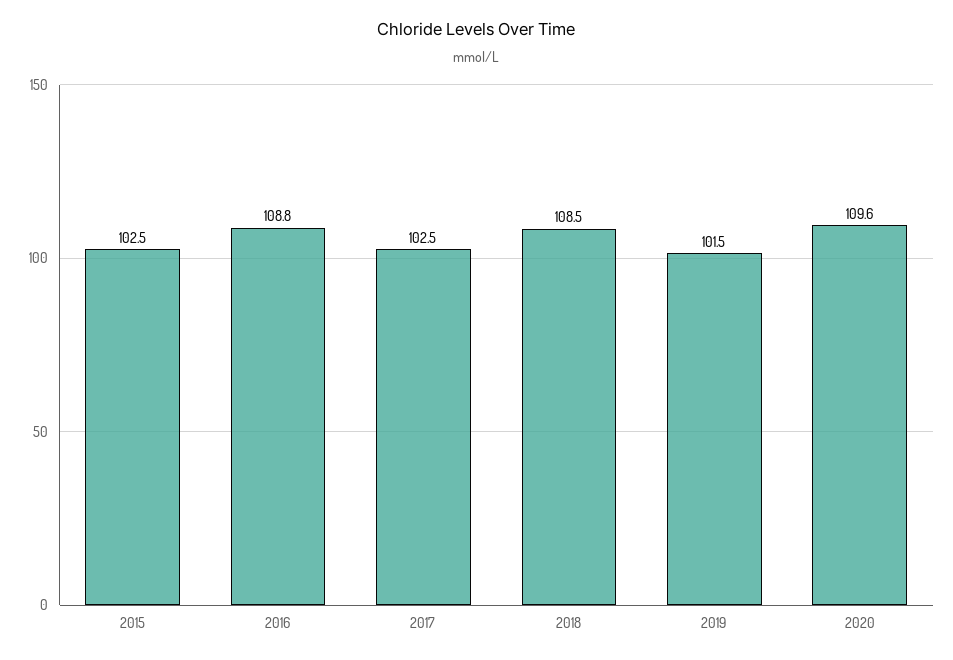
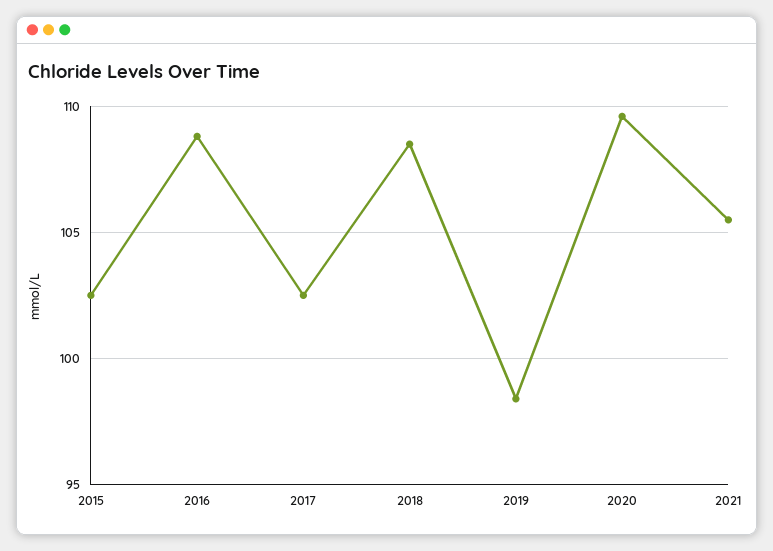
2019: 101.5 -> 98.5
2021: none -> 105.5

